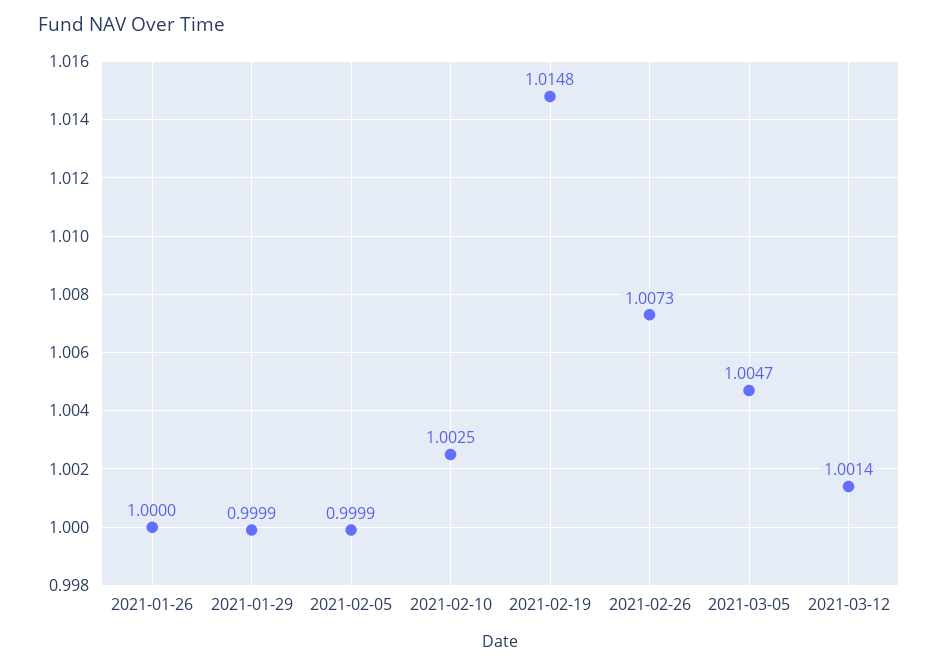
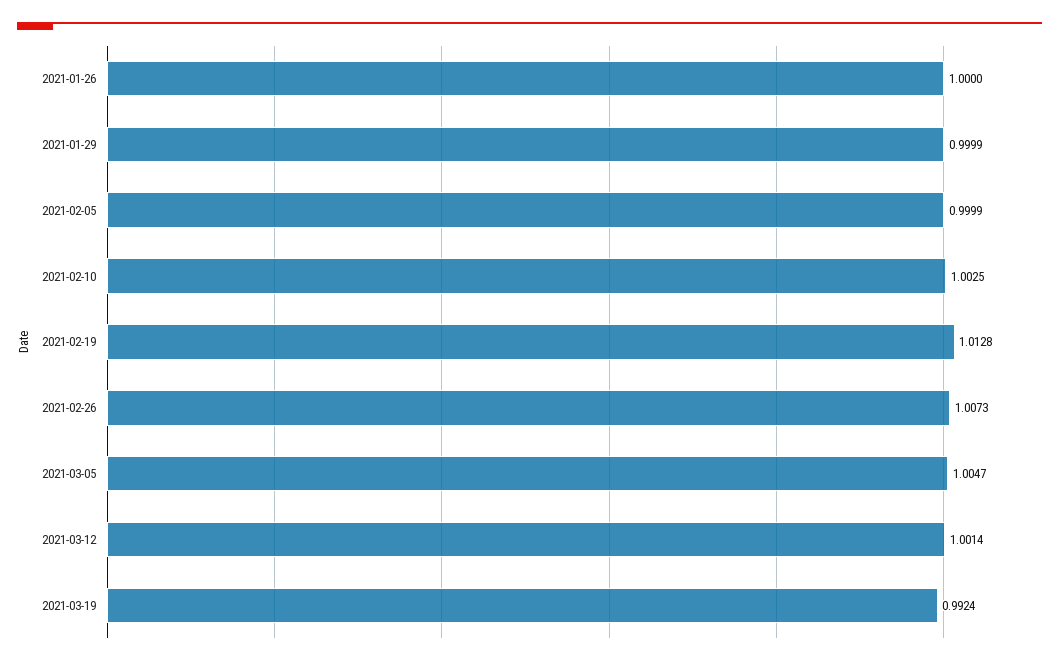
2021-02-19: 1.0148 -> 1.0128
2021-03-19: none -> 0.9924

